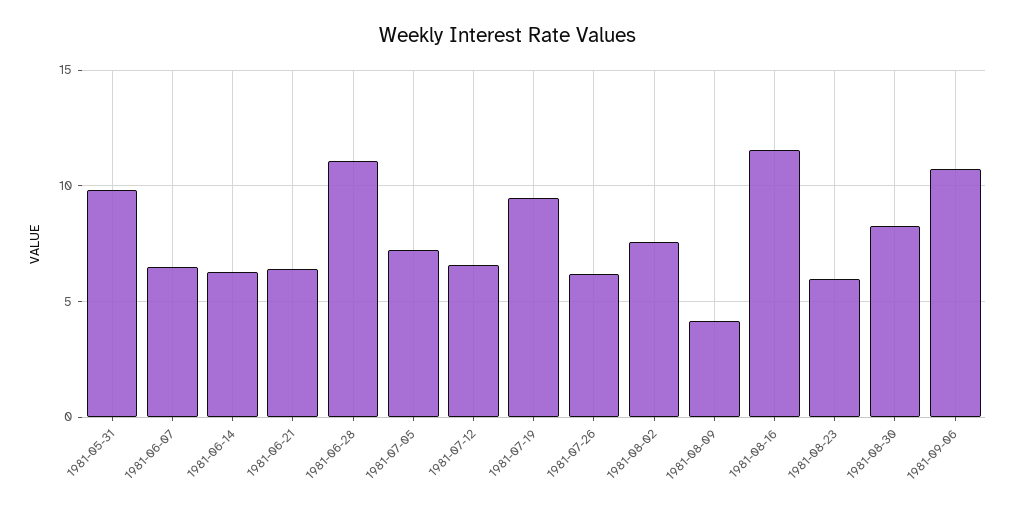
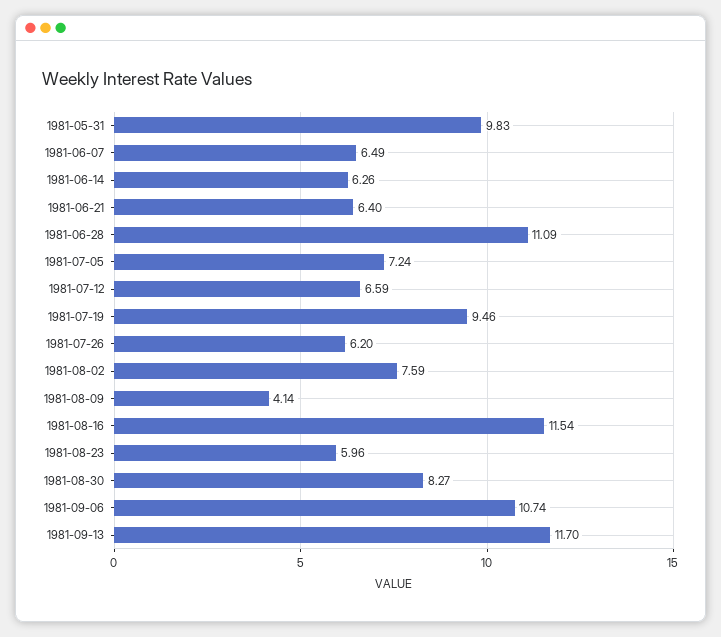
1981-09-13: none -> 11.7

